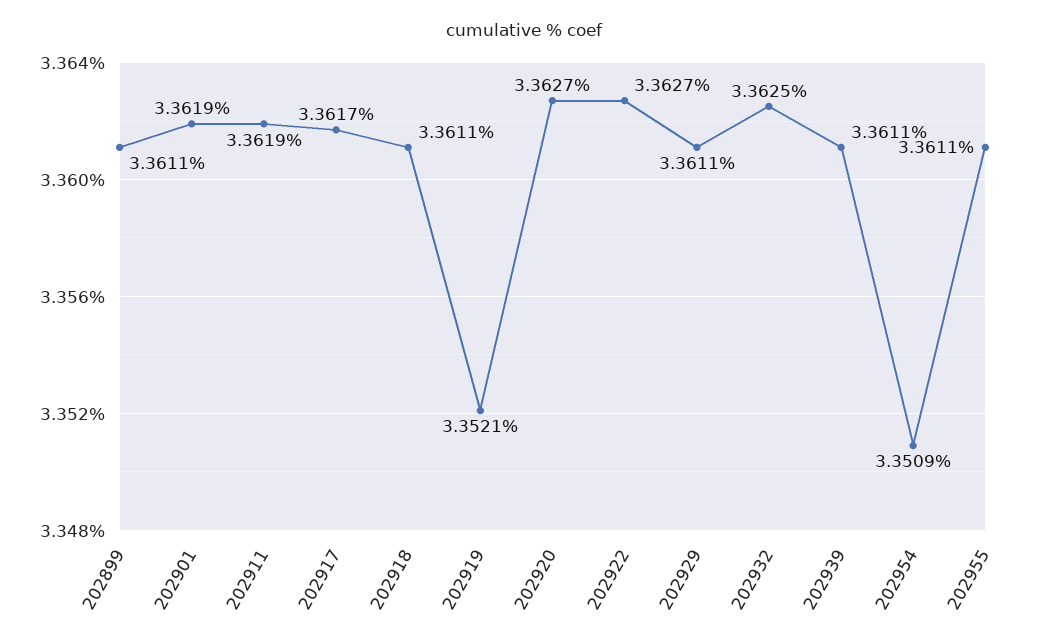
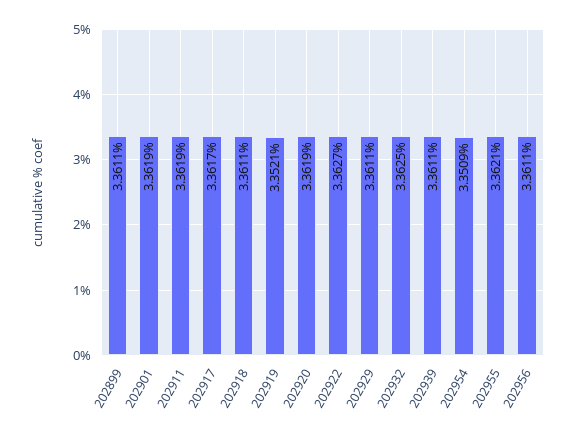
202920: 3.3627 -> 3.3619
202955: 3.3611 -> 3.3621
202956: none -> 3.3611

